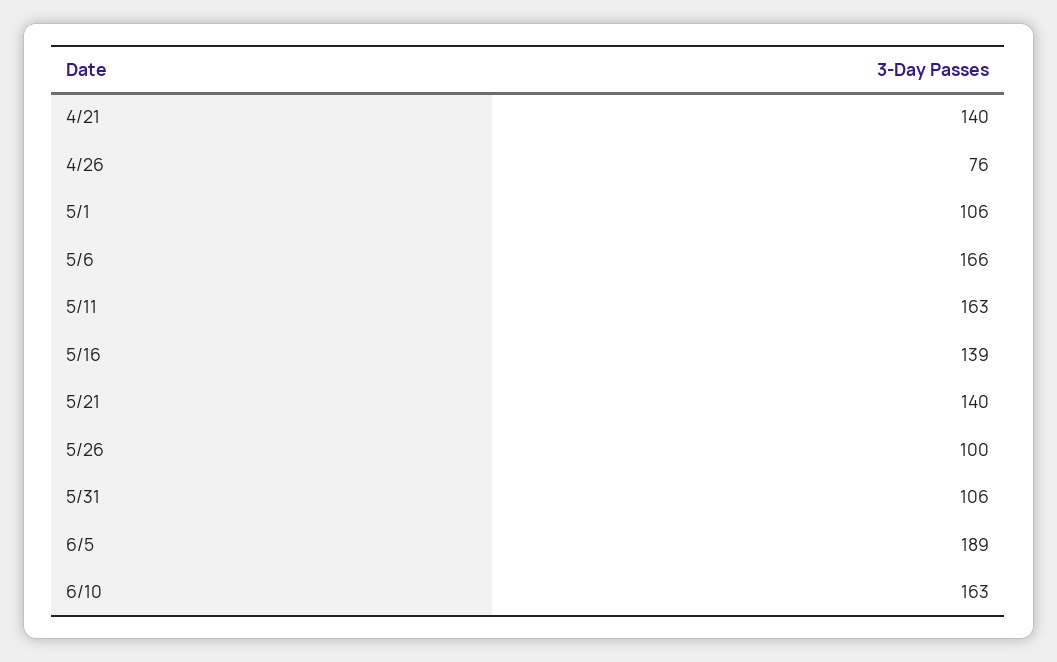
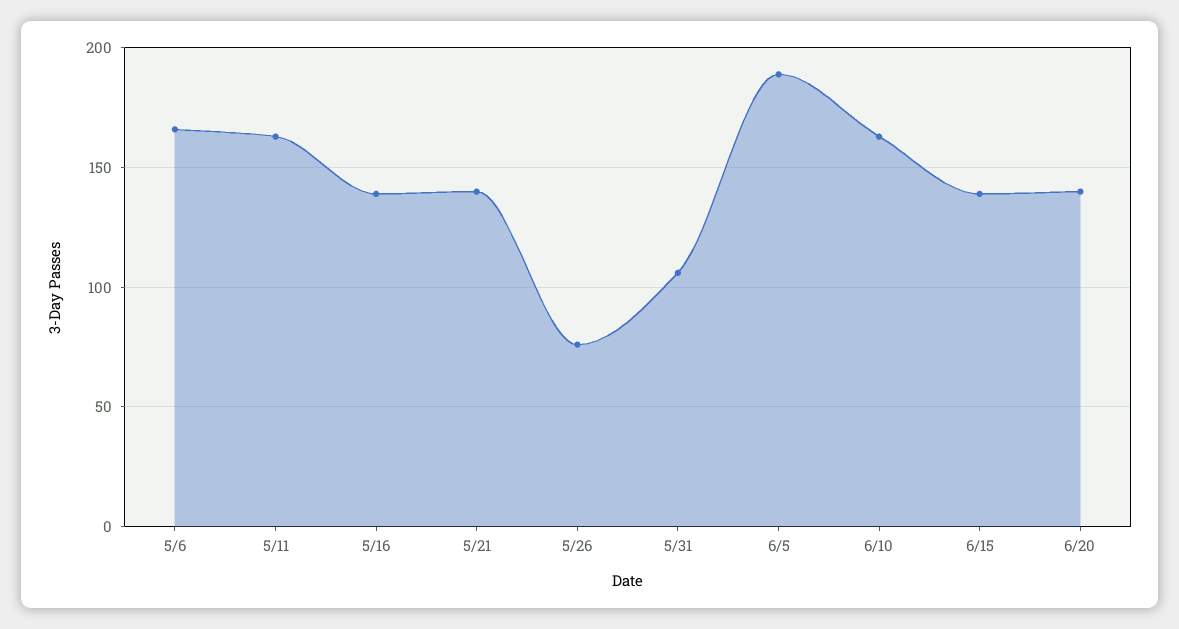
4/21: 140 -> none
4/26: 76 -> none
5/1: 106 -> none
5/26: 100 -> 75
6/15: none -> 140
6/20: none -> 140

